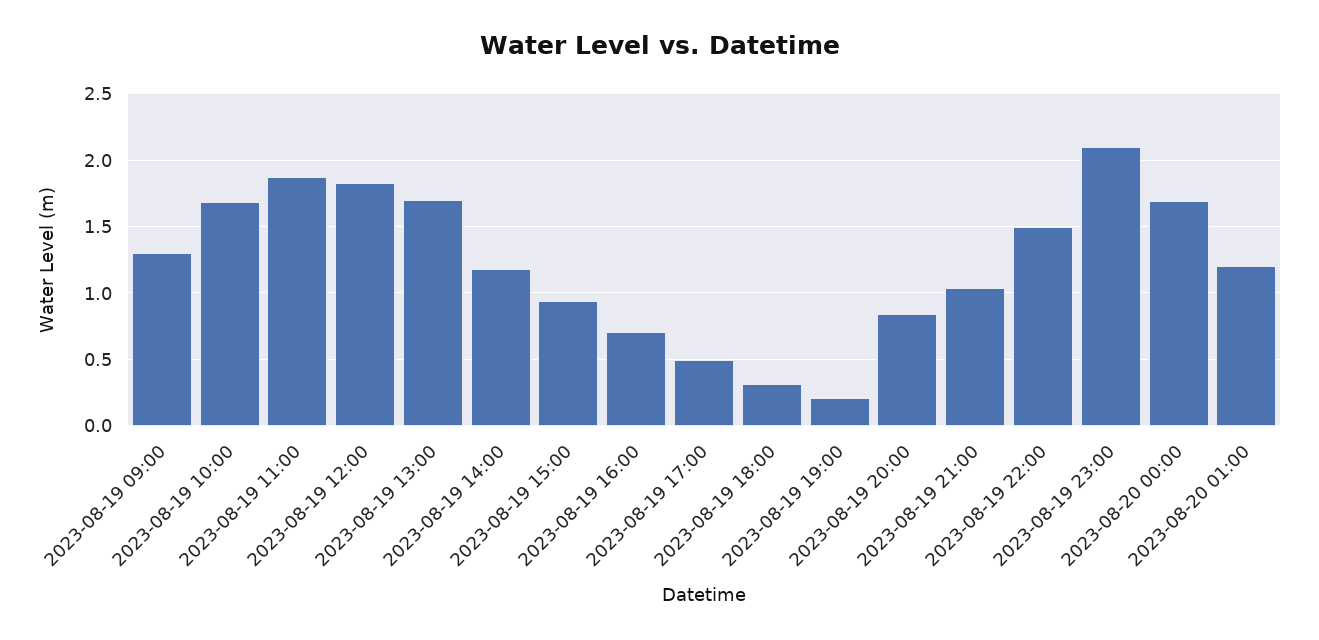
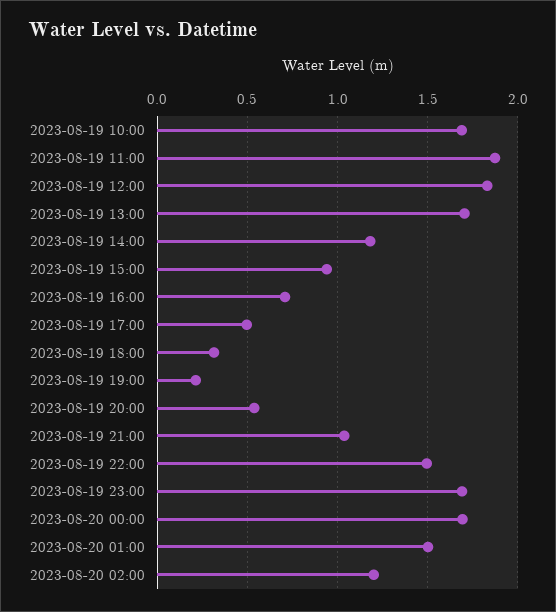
2023-08-19 09:00: 1.3 -> none
2023-08-19 20:00: 0.85 -> 0.55
2023-08-19 23:00: 2.1 -> 1.7
2023-08-20 01:00: 1.2 -> 1.5
2023-08-20 02:00: none -> 1.2

